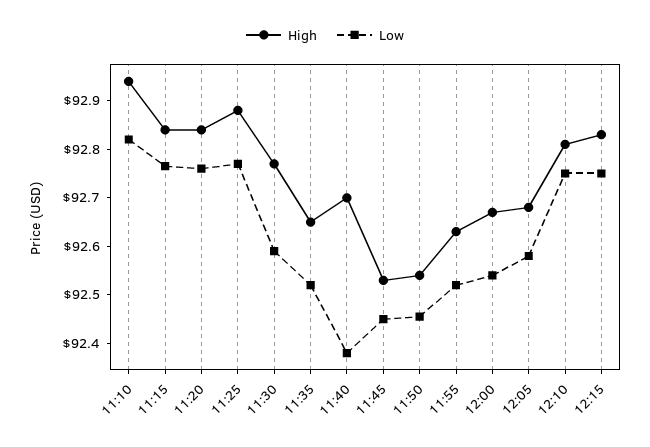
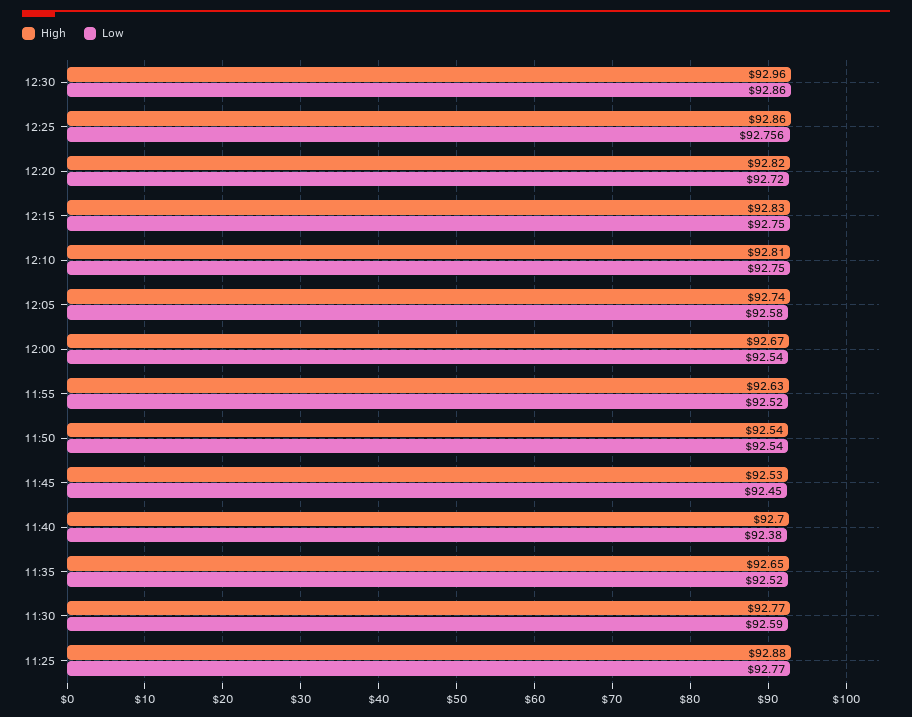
High, 11:10: 92.94 -> none
Low, 11:10: 92.82 -> none
High, 11:15: 92.84 -> none
Low, 11:15: 92.76 -> none
High, 11:20: 92.84 -> none
Low, 11:20: 92.76 -> none
Low, 11:50: 92.46 -> 92.54
High, 12:05: 92.68 -> 92.74
High, 12:30: none -> 92.96
Low, 12:30: none -> 92.86
High, 12:25: none -> 92.86
Low, 12:25: none -> 92.756
High, 12:20: none -> 92.82
Low, 12:20: none -> 92.72

